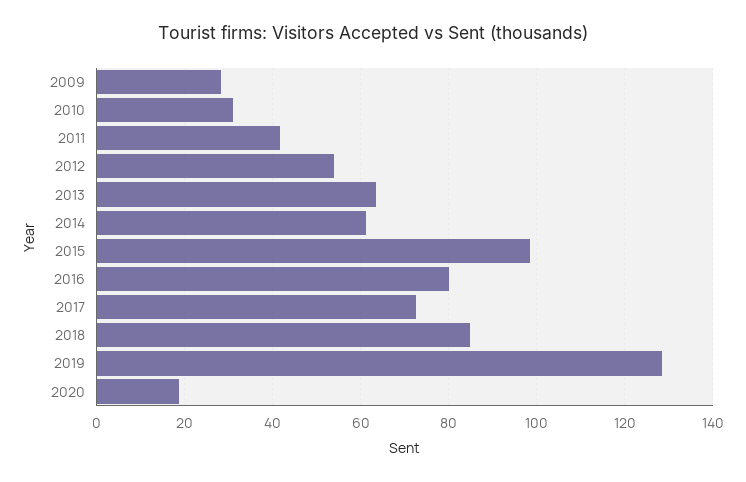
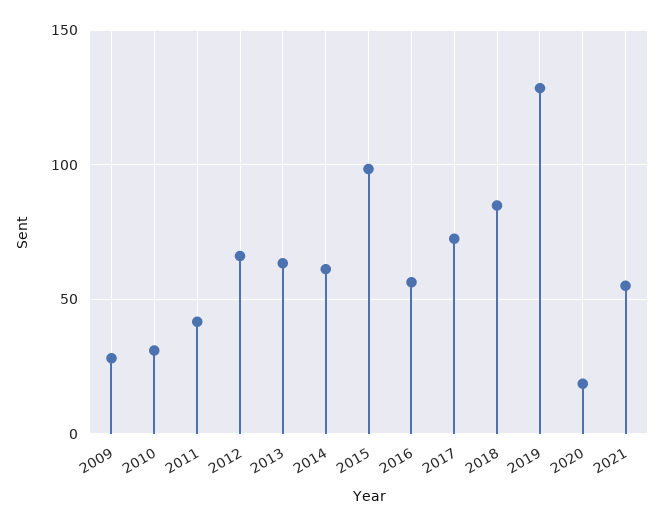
2012: 54 -> 65
2016: 80 -> 55
2021: none -> 55

